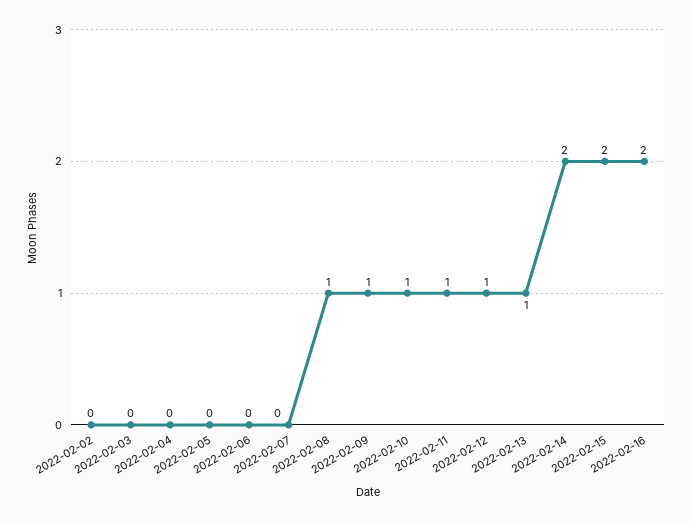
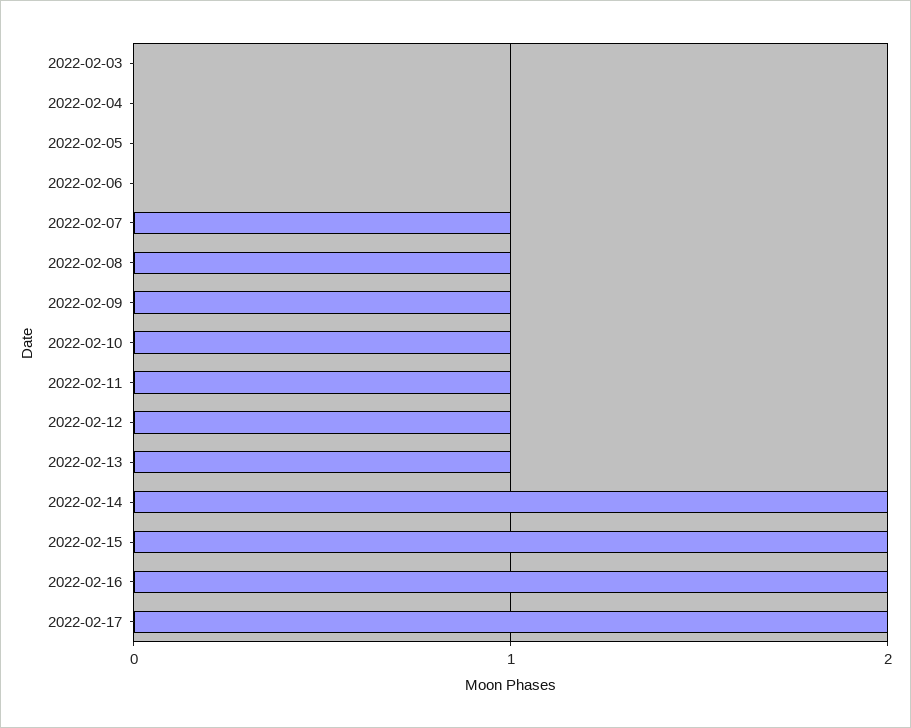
2022-02-02: 0 -> none
2022-02-07: 0 -> 1
2022-02-17: none -> 2

